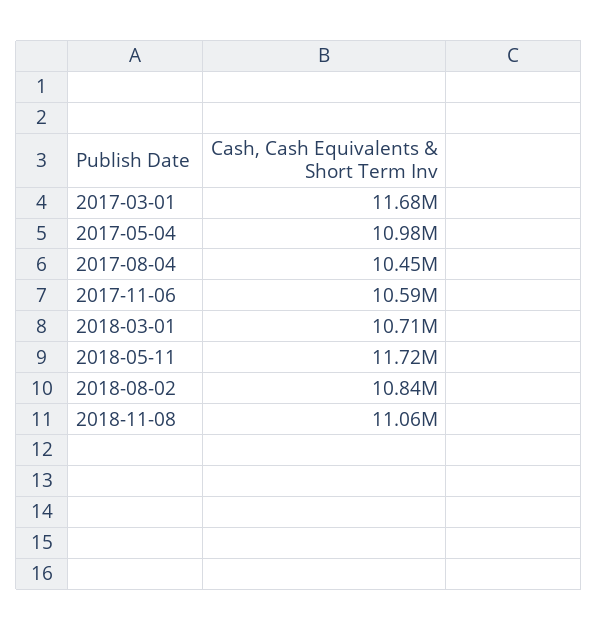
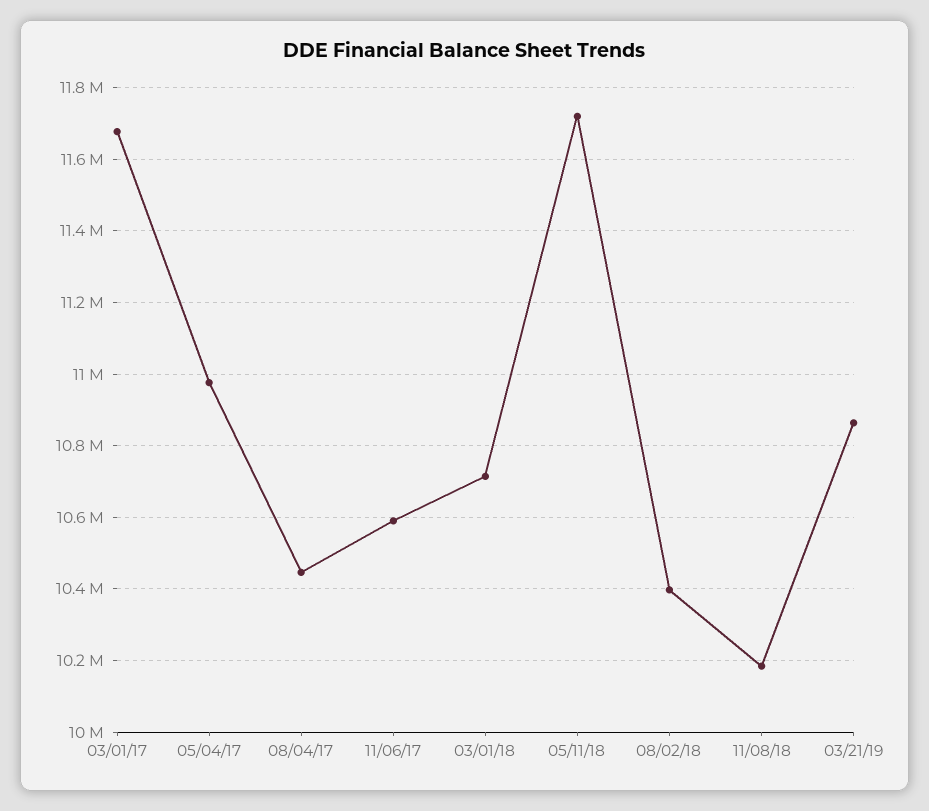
2018-08-02: 10840000 -> 10400000
2018-11-08: 11060000 -> 10180000
03/21/19: none -> 10860000

